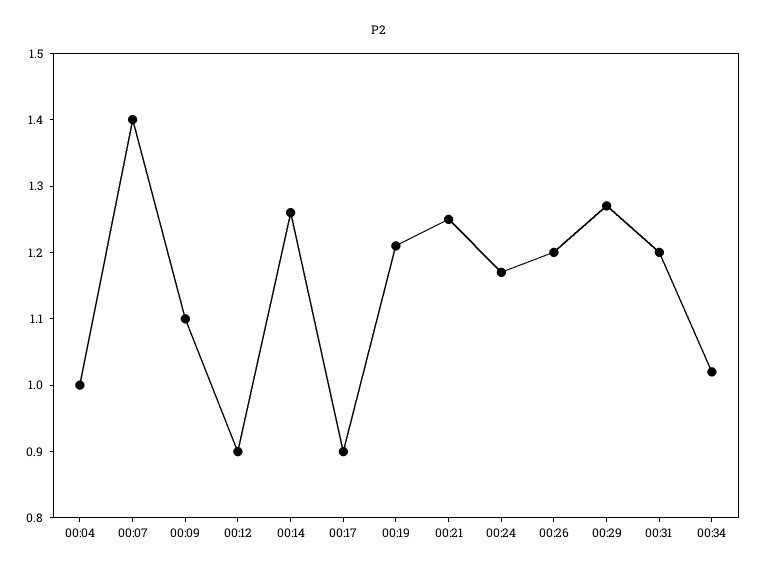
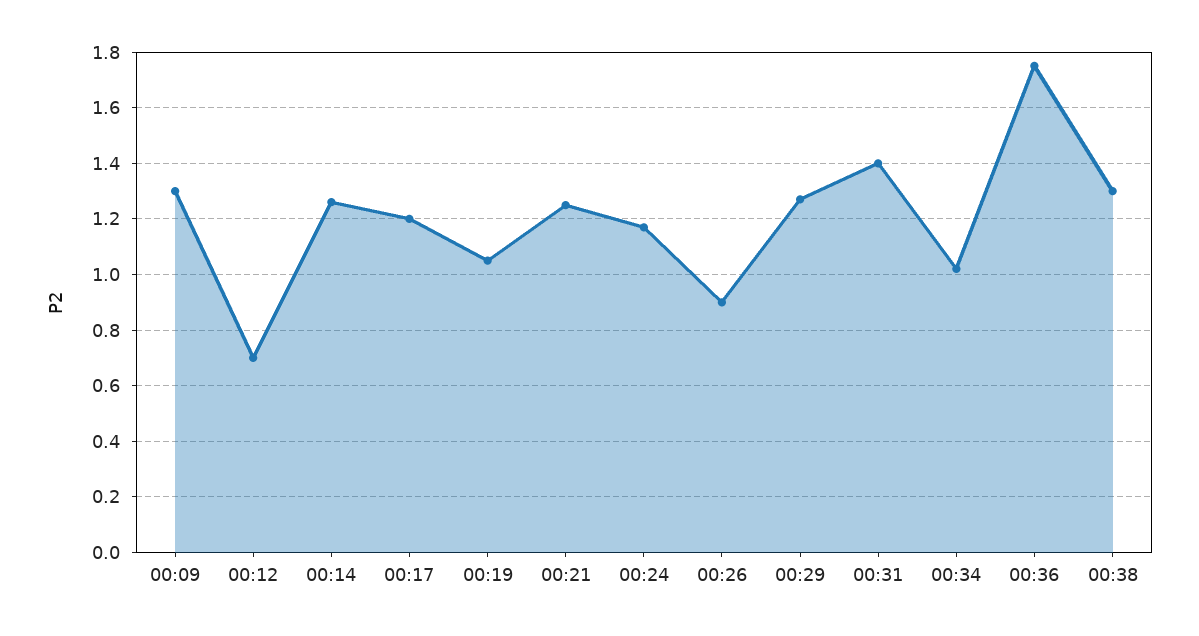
00:04: 1 -> none
00:07: 1.4 -> none
00:09: 1.1 -> 1.3
00:12: 0.9 -> 0.7
00:17: 0.9 -> 1.2
00:19: 1.2 -> 1.05
00:26: 1.2 -> 0.9
00:31: 1.2 -> 1.4
00:36: none -> 1.75
00:38: none -> 1.3

